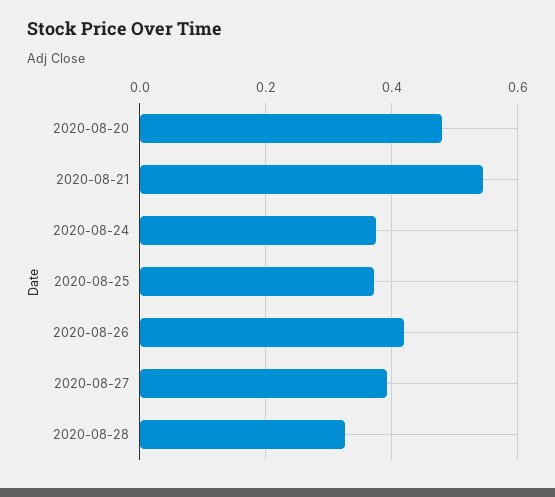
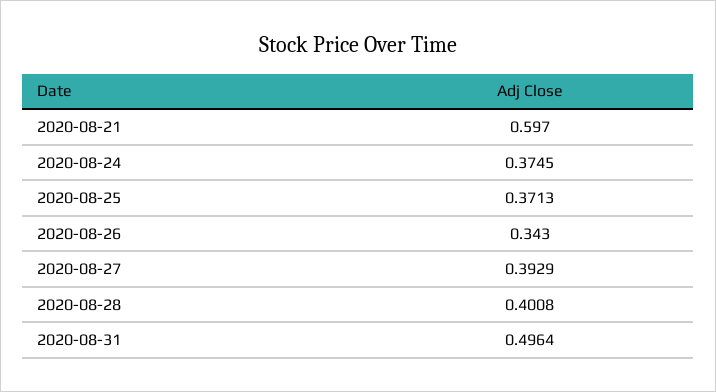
2020-08-20: 0.48 -> none
2020-08-21: 0.54 -> 0.597
2020-08-26: 0.42 -> 0.343
2020-08-28: 0.32 -> 0.4008
2020-08-31: none -> 0.4964

